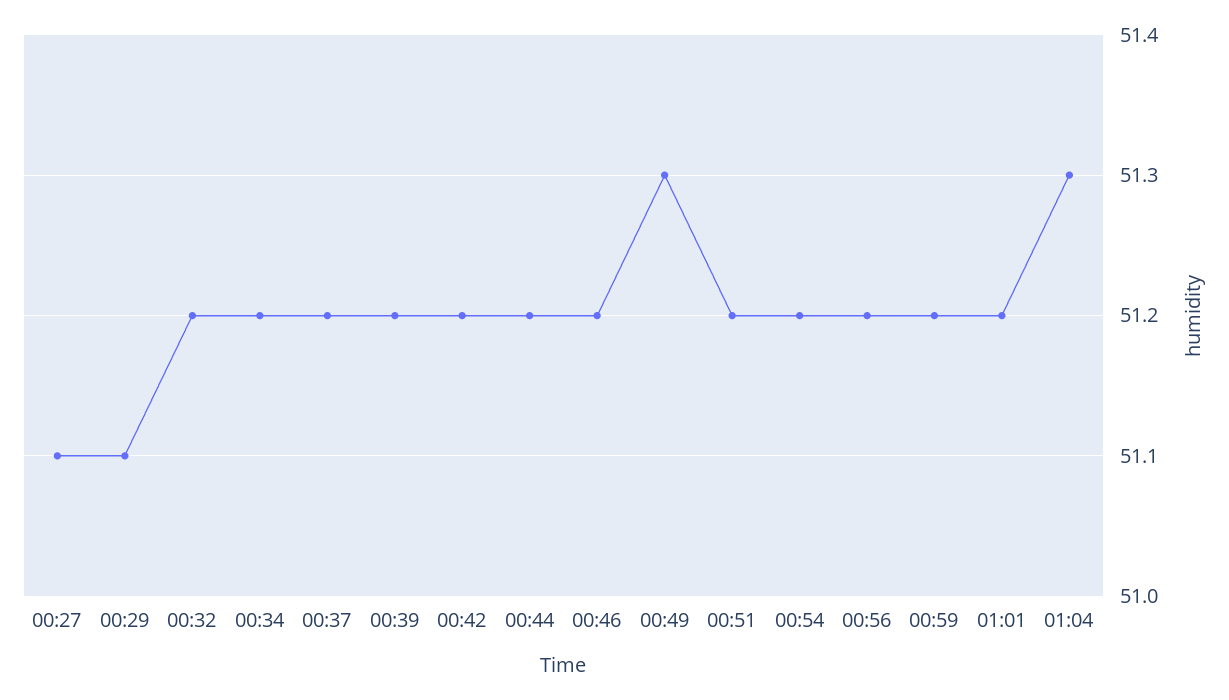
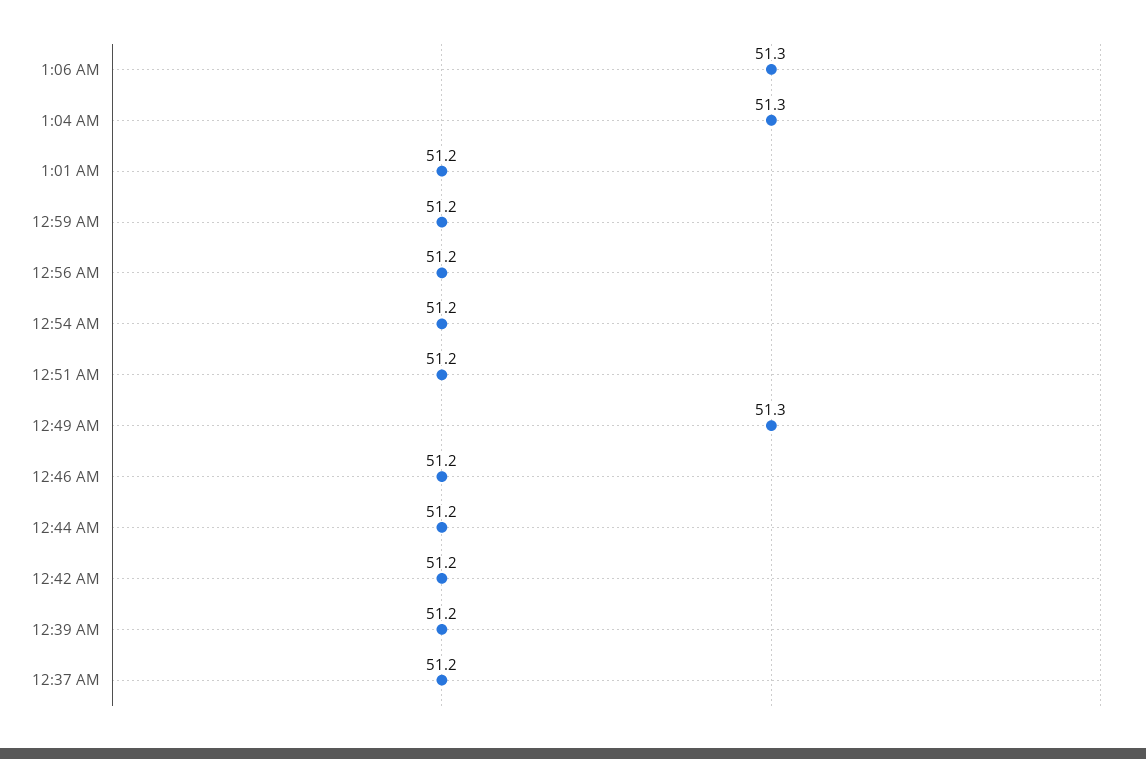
00:27: 51.1 -> none
00:29: 51.1 -> none
00:32: 51.2 -> none
00:34: 51.2 -> none
1:06 AM: none -> 51.3

